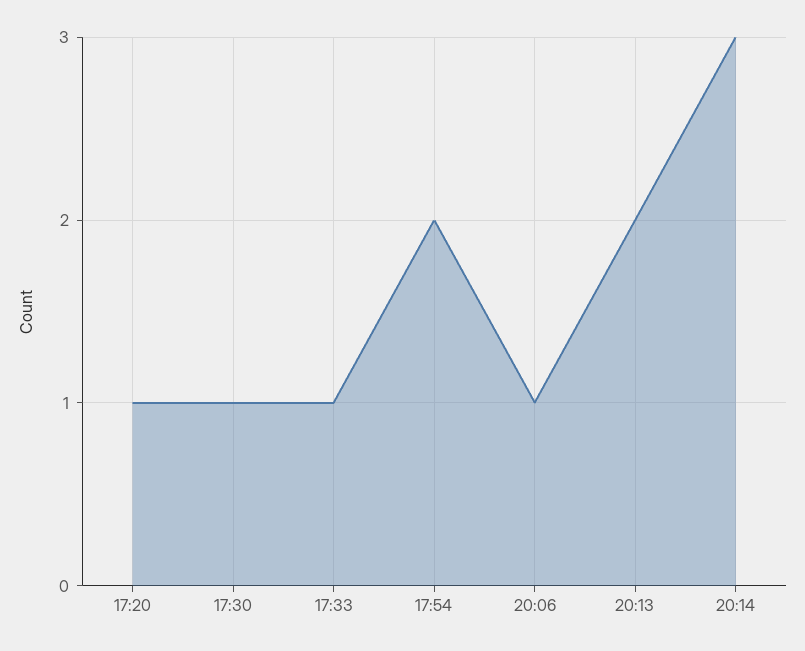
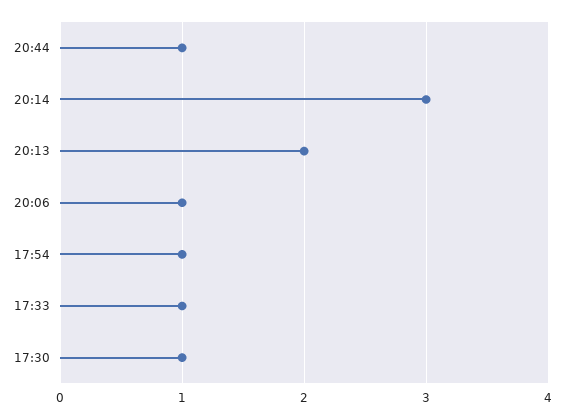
17:20: 1 -> none
17:54: 2 -> 1
20:44: none -> 1

